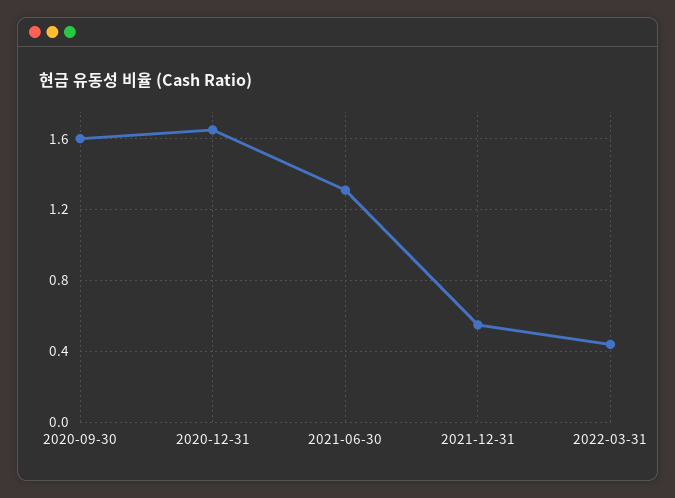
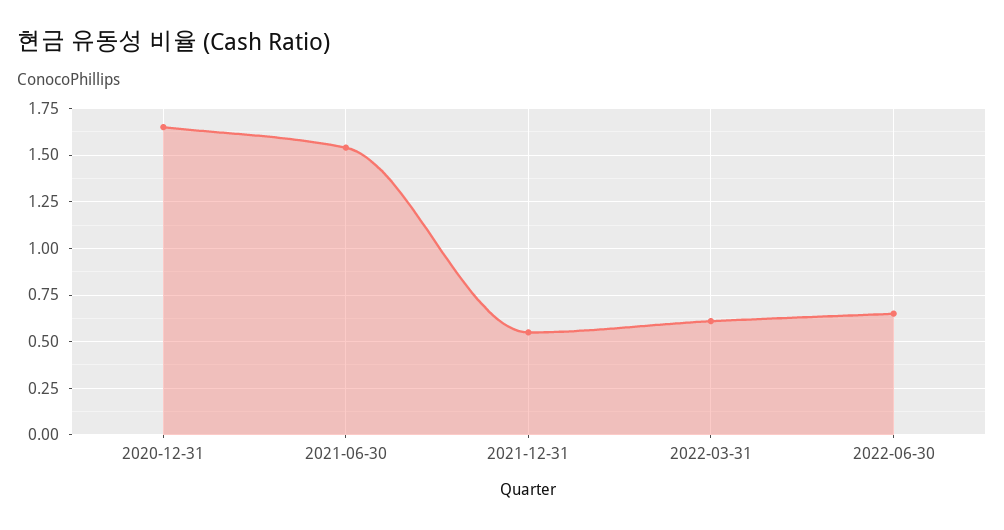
2020-09-30: 1.6 -> none
2021-06-30: 1.3 -> 1.55
2022-03-31: 0.45 -> 0.6
2022-06-30: none -> 0.65

